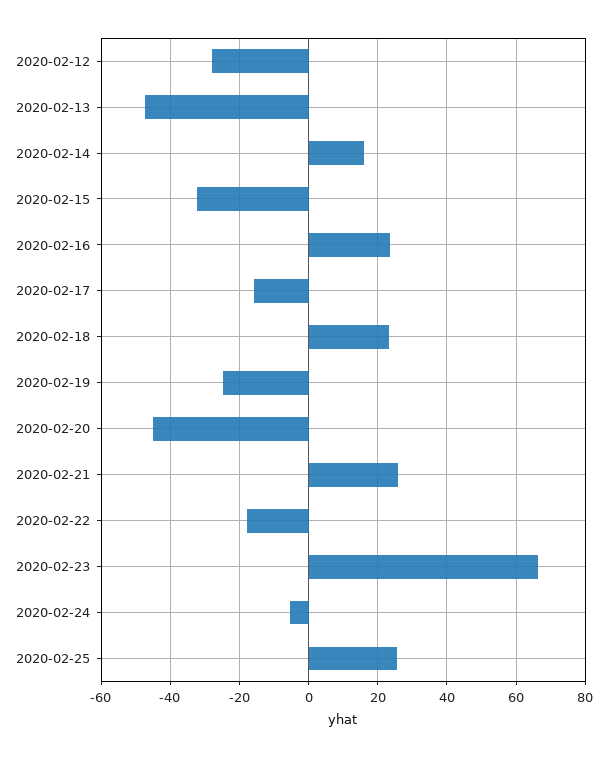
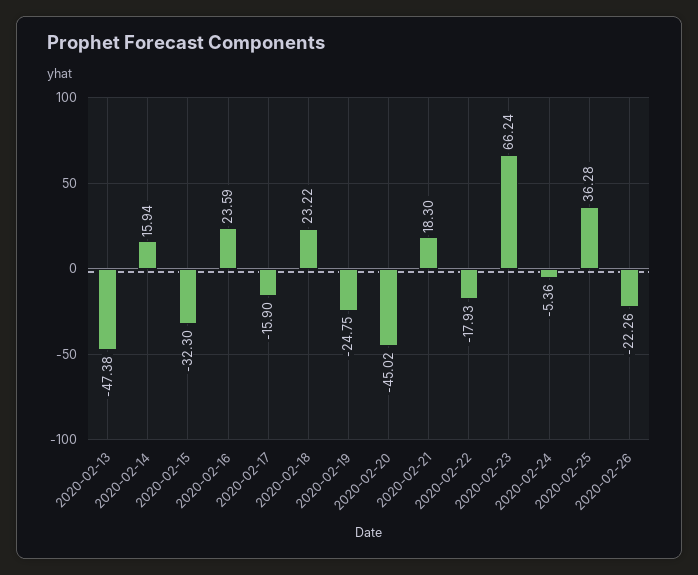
2020-02-12: -28 -> none
2020-02-21: 26 -> 18.3
2020-02-25: 26 -> 36.28
2020-02-26: none -> -22.26

